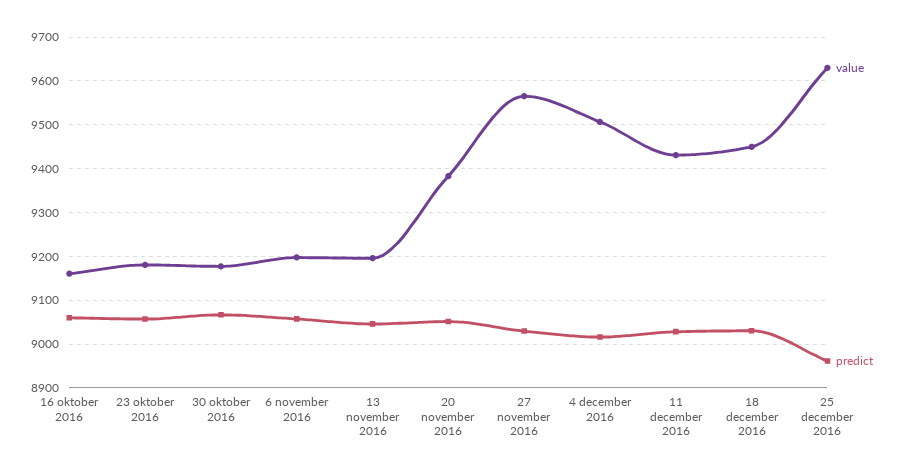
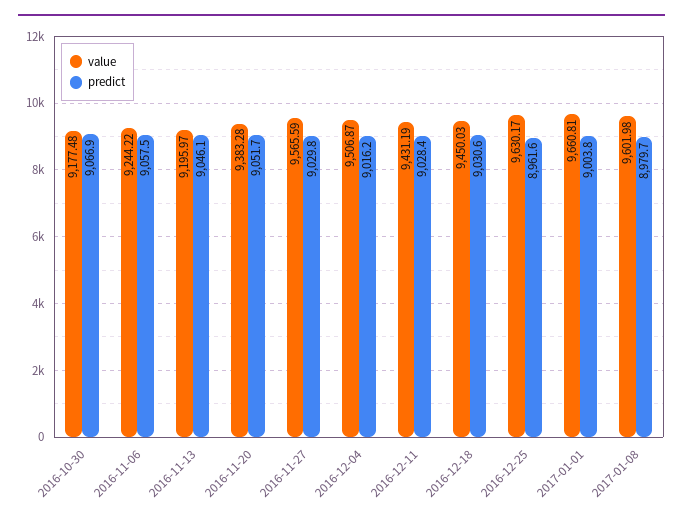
value, 16 oktober 2016: 9160 -> none
predict, 16 oktober 2016: 9060 -> none
value, 23 oktober 2016: 9180 -> none
predict, 23 oktober 2016: 9060 -> none
value, 6 november 2016: 9200 -> 9244.22
value, 2017-01-01: none -> 9660.81
predict, 2017-01-01: none -> 9003.8
value, 2017-01-08: none -> 9601.98
predict, 2017-01-08: none -> 8979.7

